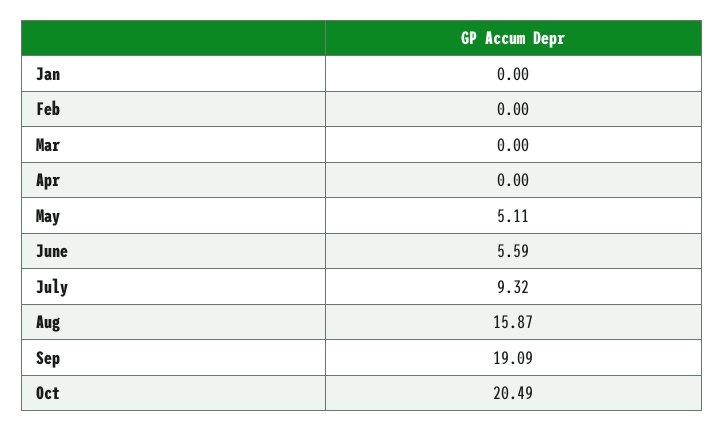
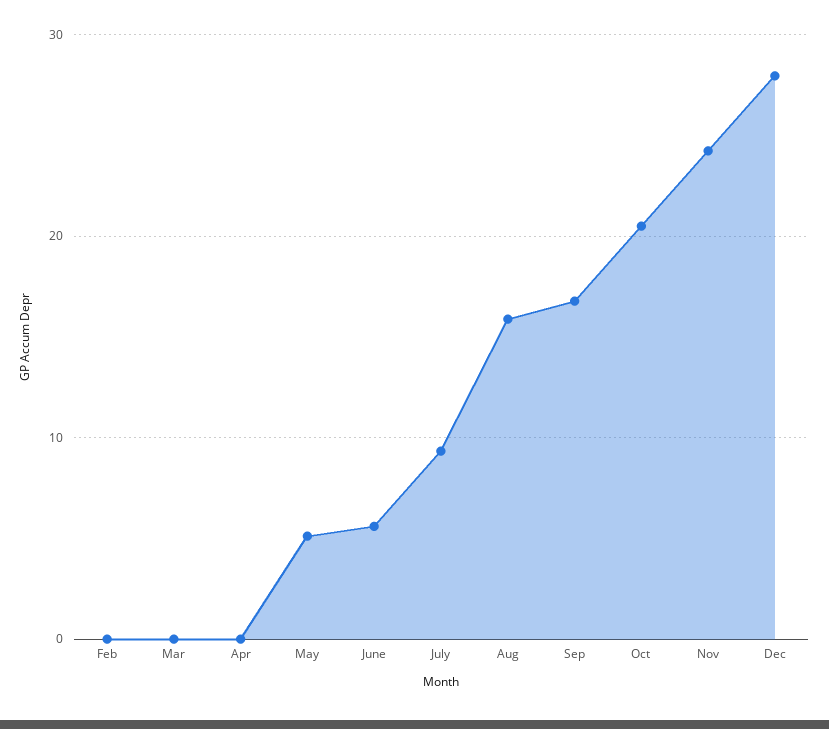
Jan: 0 -> none
Sep: 19.09 -> 17
Nov: none -> 24
Dec: none -> 28

